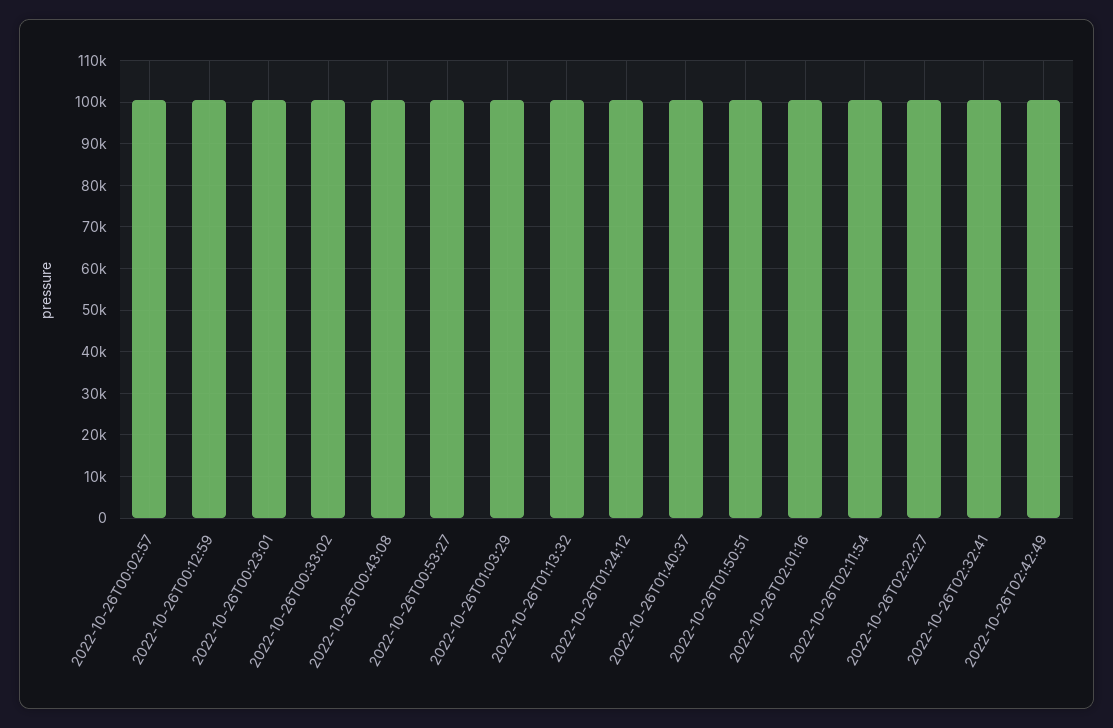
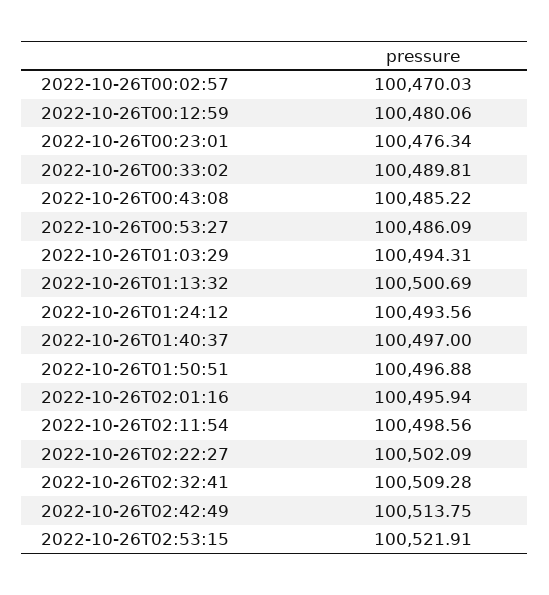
2022-10-26T02:53:15: none -> 100521.91

